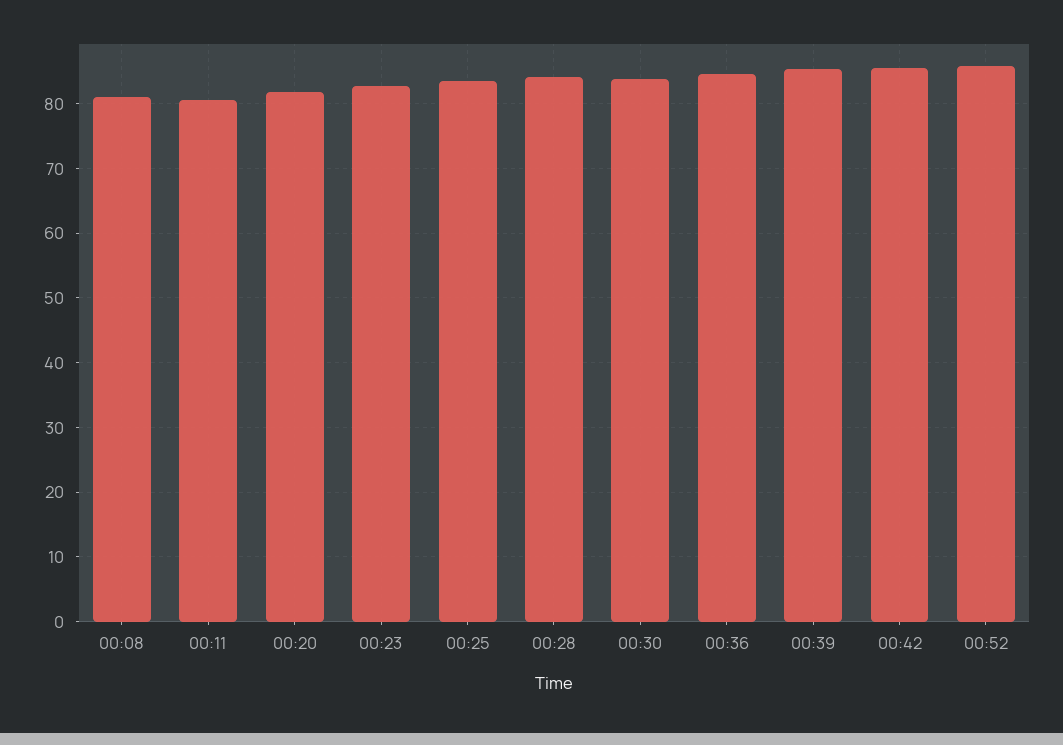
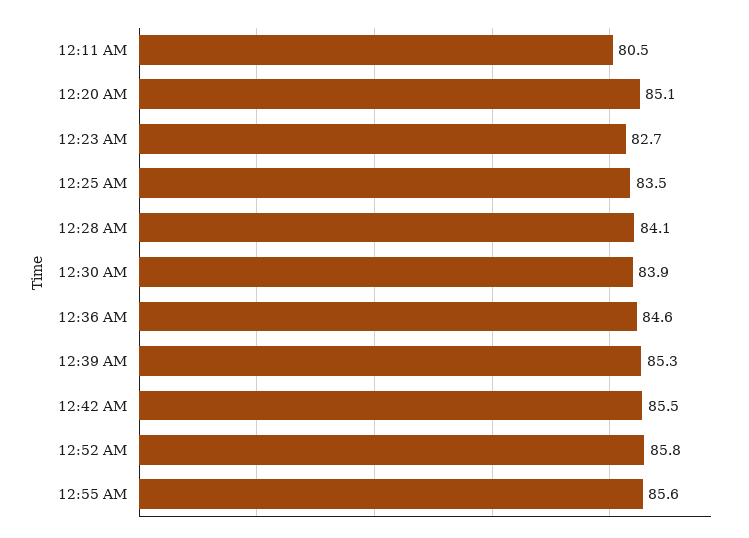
00:08: 81 -> none
00:20: 82 -> 85.1
12:55 AM: none -> 85.6

